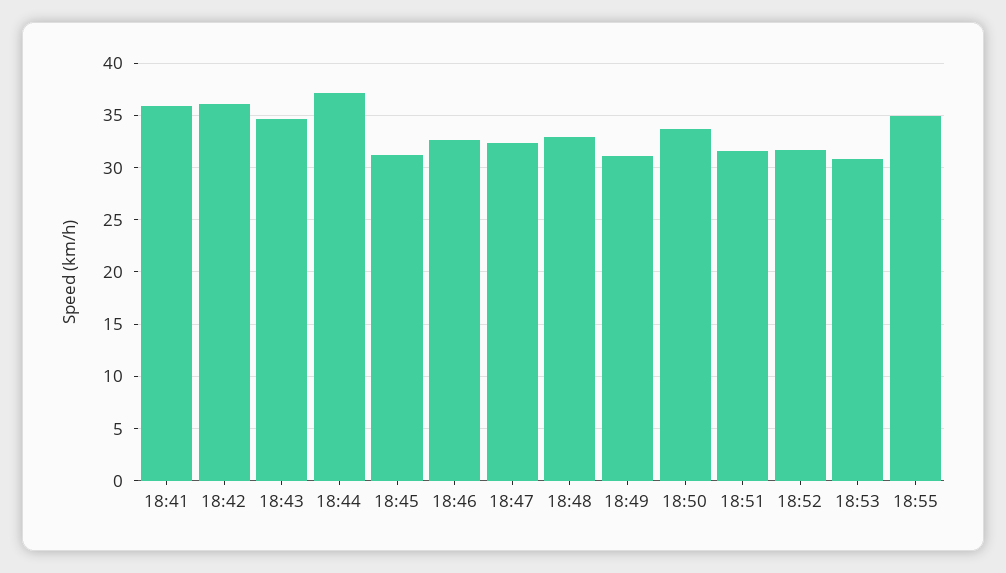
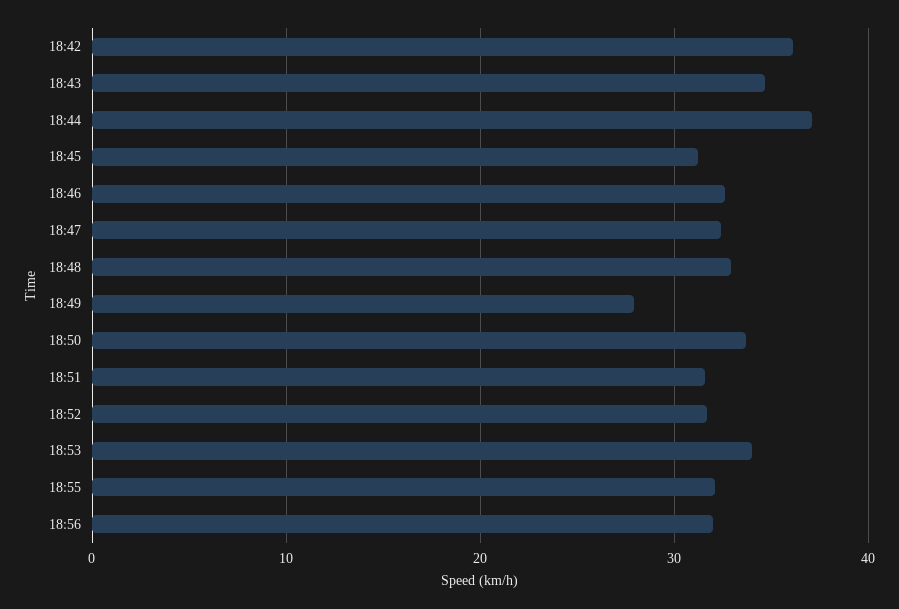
18:41: 36 -> none
18:49: 31 -> 28
18:53: 31 -> 34
18:55: 35 -> 32
18:56: none -> 32

